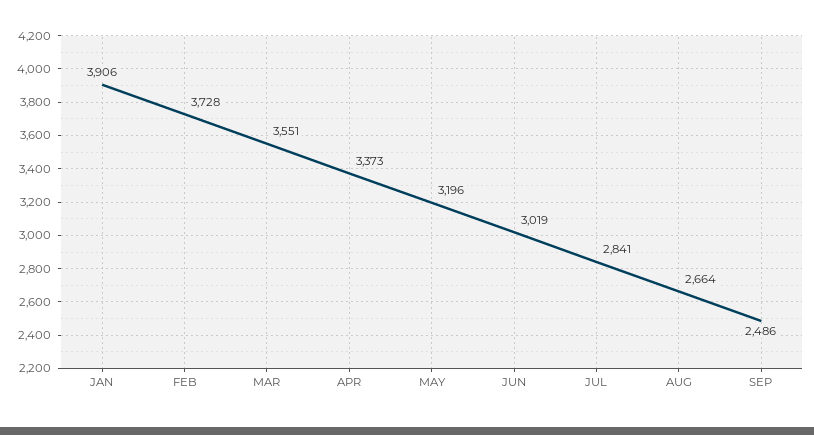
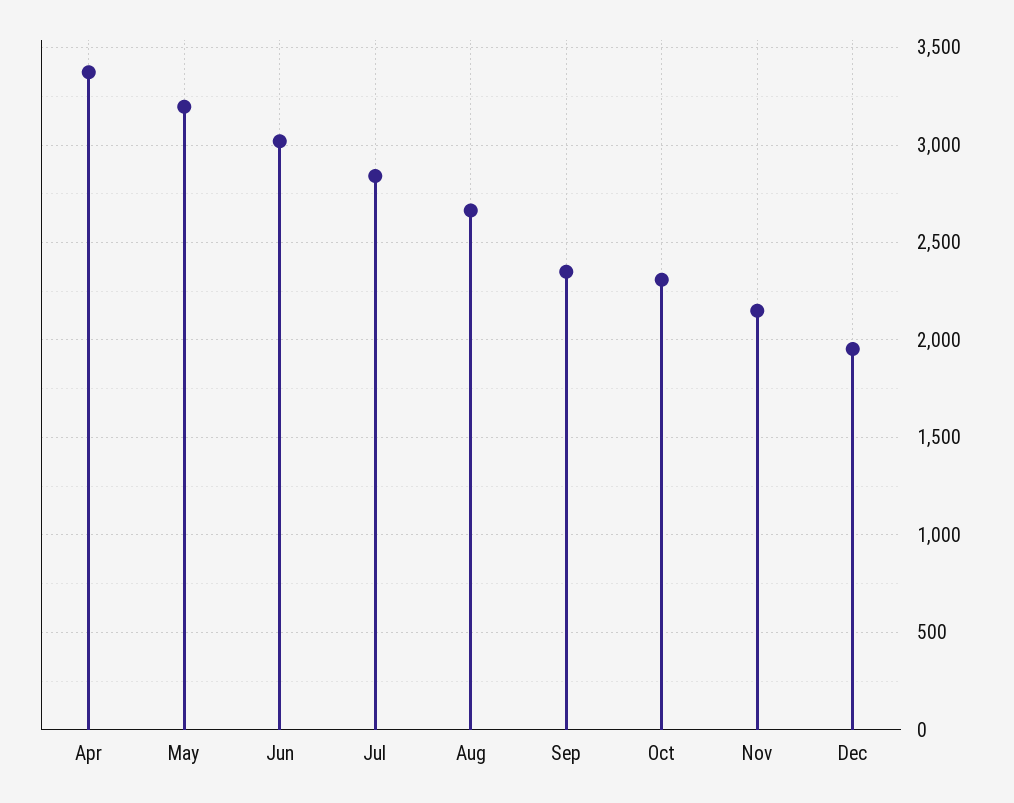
JAN: 3906 -> none
FEB: 3728 -> none
MAR: 3551 -> none
SEP: 2486 -> 2350
Oct: none -> 2300
Nov: none -> 2150
Dec: none -> 1950

